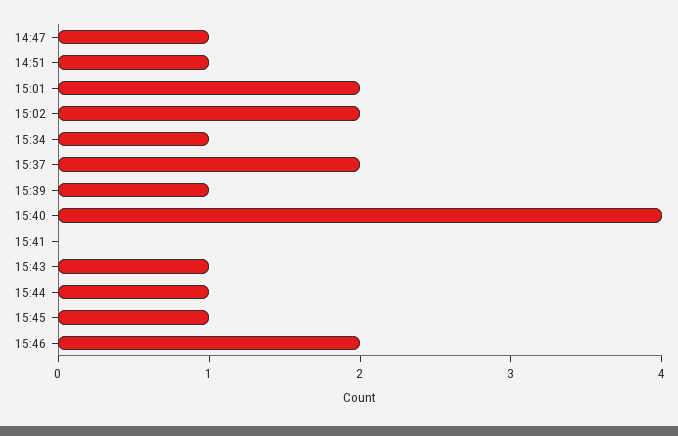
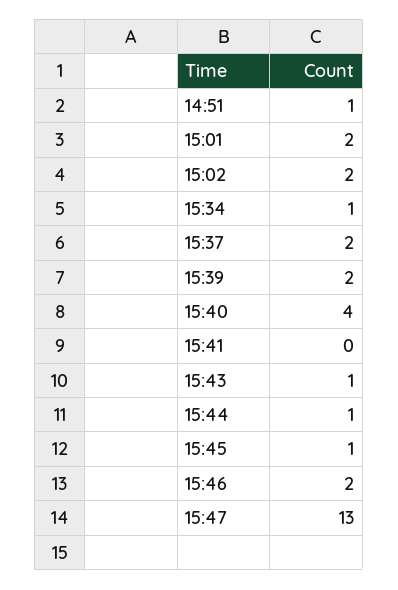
14:47: 1 -> none
15:39: 1 -> 2
15:47: none -> 13

